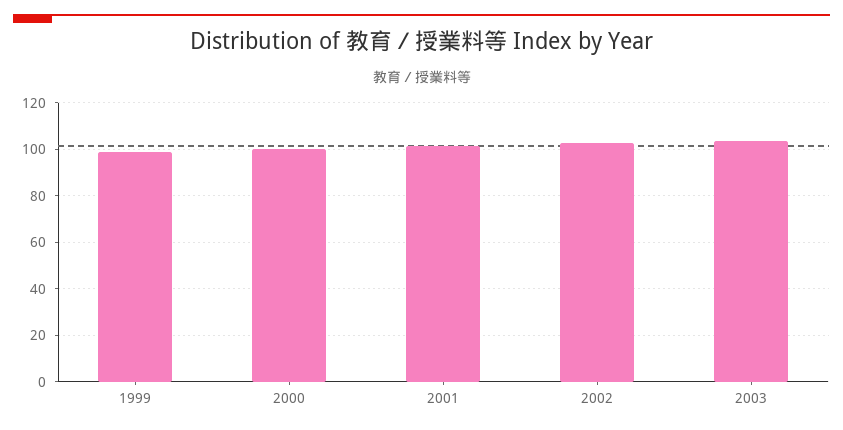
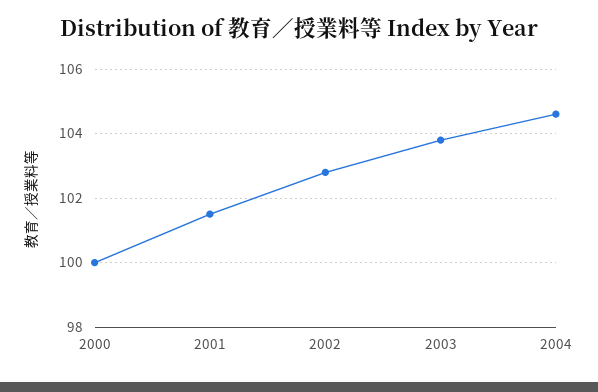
1999: 100 -> none
2004: none -> 104.5

